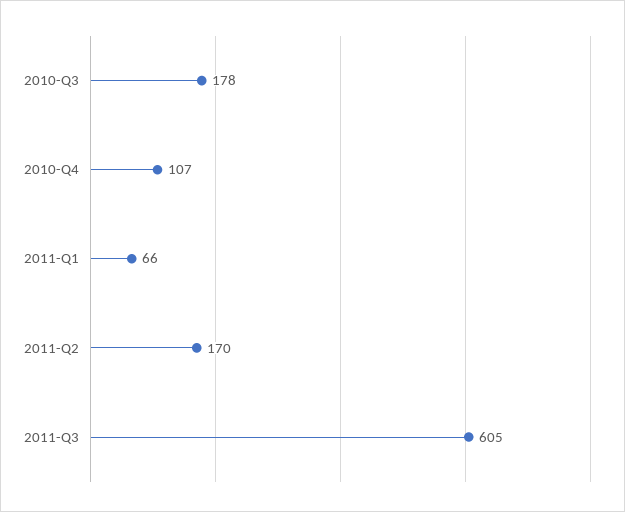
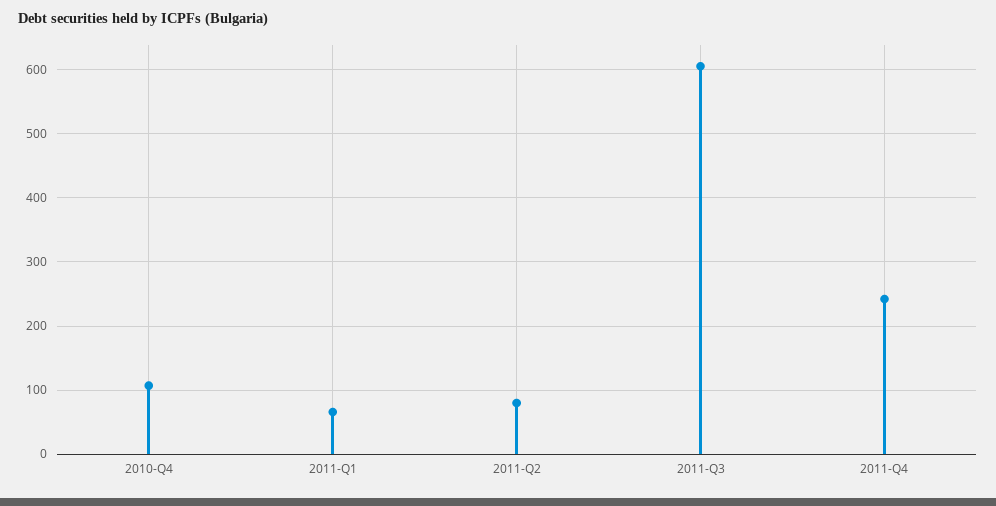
2010-Q3: 178 -> none
2011-Q2: 170 -> 80
2011-Q4: none -> 240

